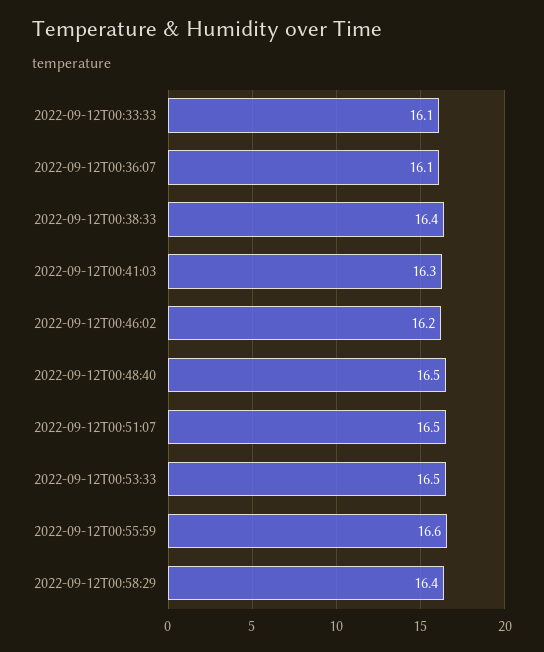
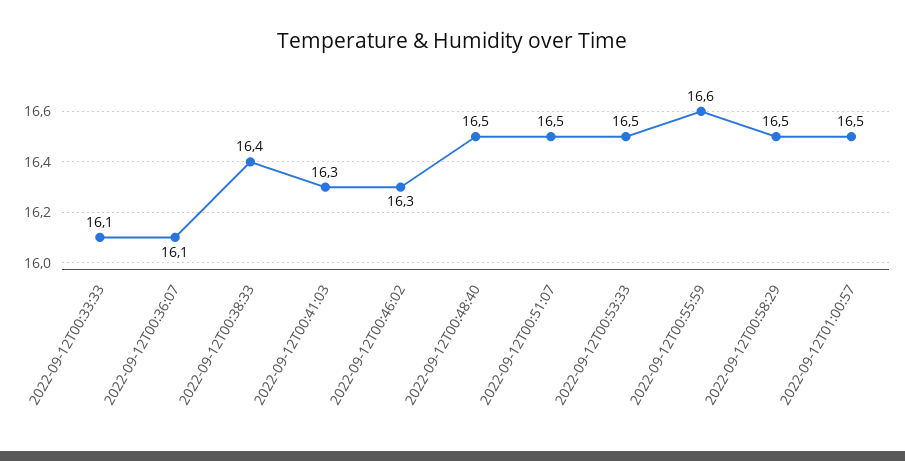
2022-09-12T00:46:02: 16.2 -> 16.3
2022-09-12T00:58:29: 16.4 -> 16.5
2022-09-12T01:00:57: none -> 16.5

